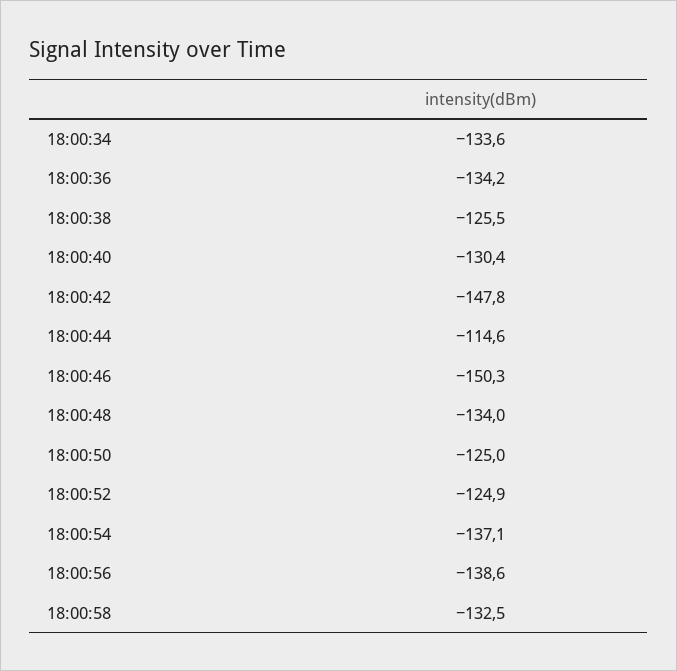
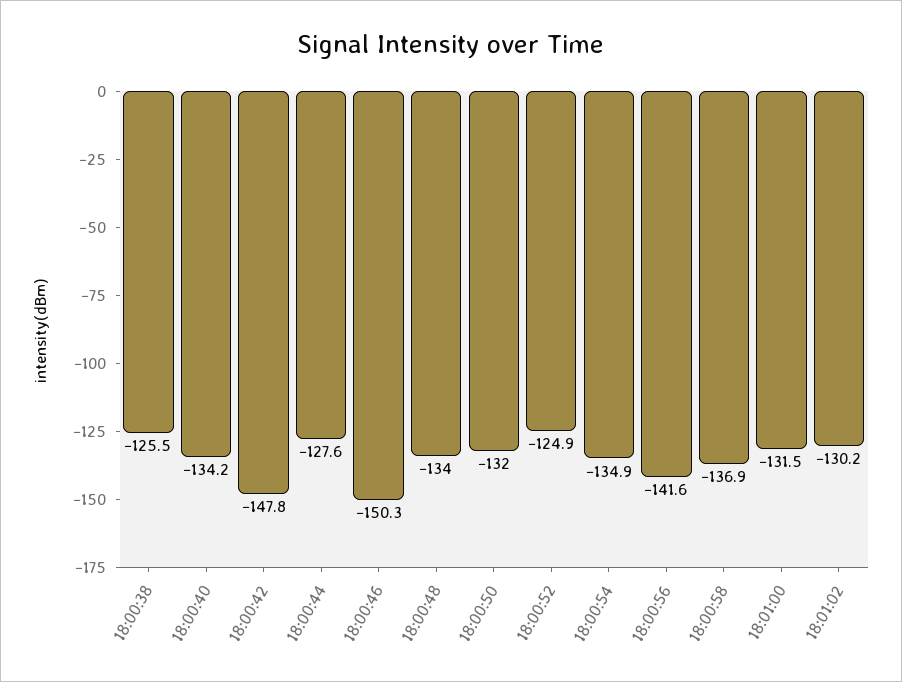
18:00:34: -133.6 -> none
18:00:36: -134.2 -> none
18:00:40: -130.4 -> -134.2
18:00:44: -114.6 -> -127.6
18:00:50: -125 -> -132
18:00:54: -137.1 -> -134.9
18:00:56: -138.6 -> -141.6
18:00:58: -132.5 -> -136.9
18:01:00: none -> -131.5
18:01:02: none -> -130.2

